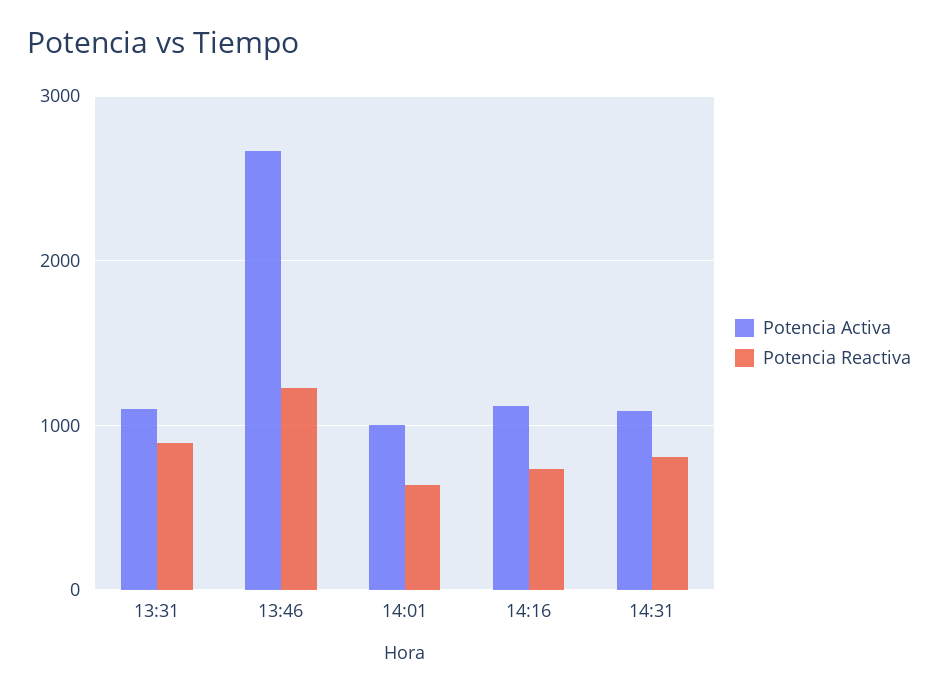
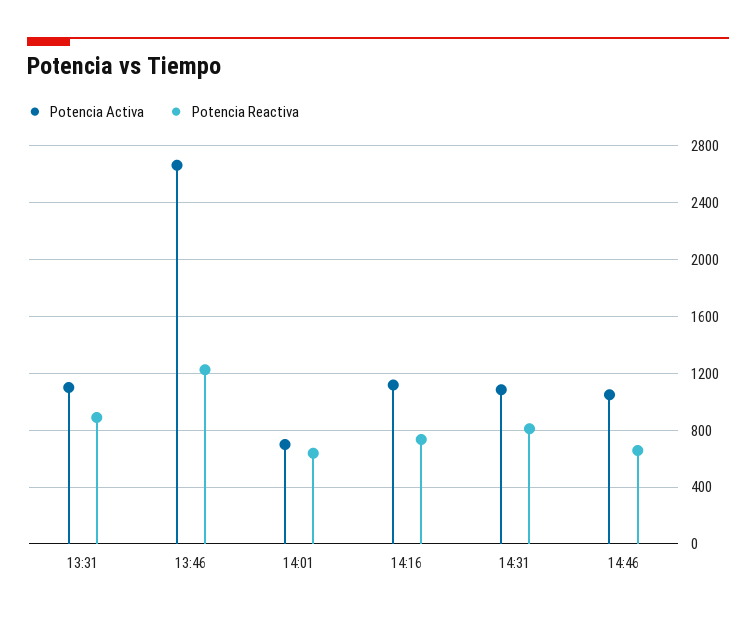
Potencia Activa, 14:01: 1000 -> 700
Potencia Activa, 14:46: none -> 1050
Potencia Reactiva, 14:46: none -> 650

